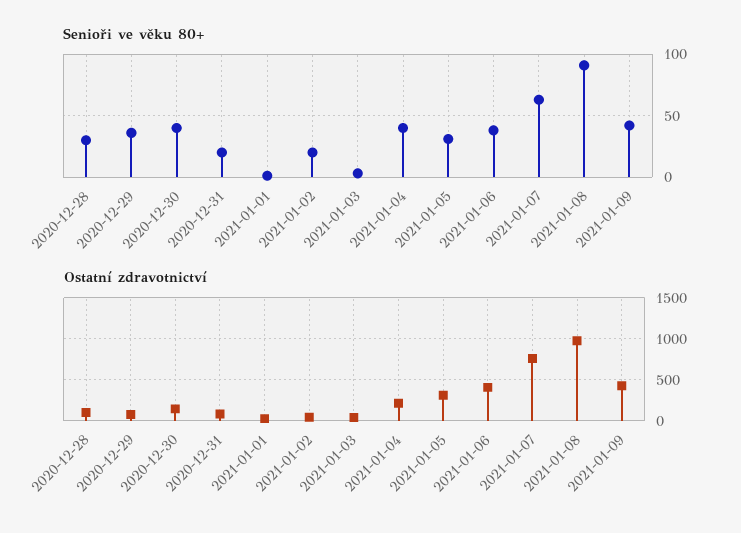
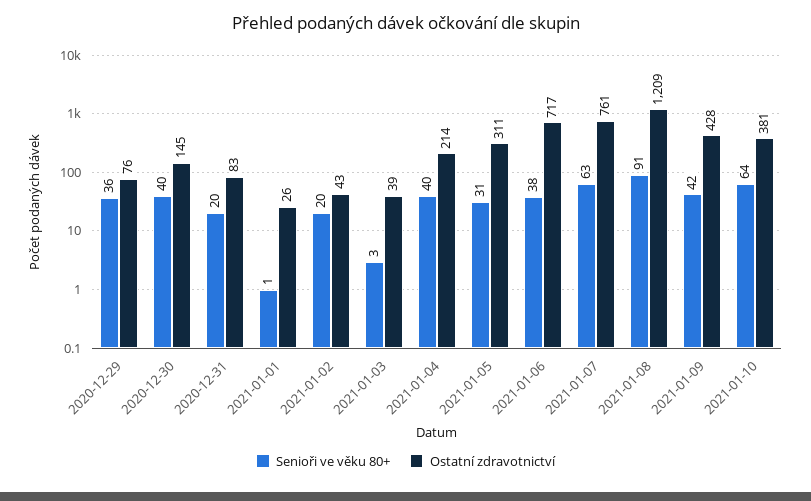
Senioři ve věku 80+, 2020-12-28: 30 -> none
Ostatní zdravotnictví, 2020-12-28: 100 -> none
Ostatní zdravotnictví, 2021-01-06: 400 -> 717
Ostatní zdravotnictví, 2021-01-08: 1000 -> 1209
Senioři ve věku 80+, 2021-01-10: none -> 64
Ostatní zdravotnictví, 2021-01-10: none -> 381

